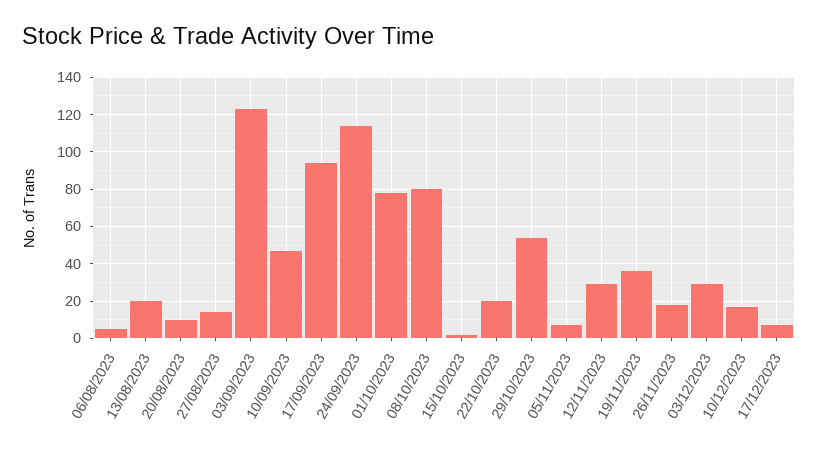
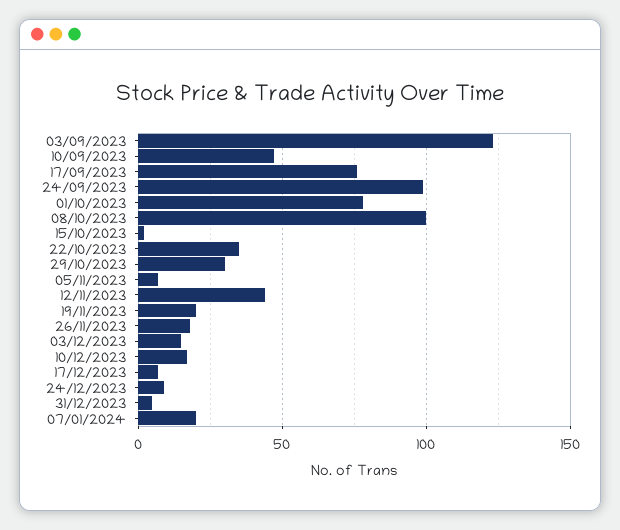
06/08/2023: 5 -> none
13/08/2023: 20 -> none
20/08/2023: 10 -> none
27/08/2023: 15 -> none
17/09/2023: 95 -> 75
24/09/2023: 115 -> 100
08/10/2023: 80 -> 100
22/10/2023: 20 -> 35
29/10/2023: 55 -> 30
12/11/2023: 30 -> 45
19/11/2023: 35 -> 20
03/12/2023: 30 -> 15
24/12/2023: none -> 10
31/12/2023: none -> 5
07/01/2024: none -> 20

